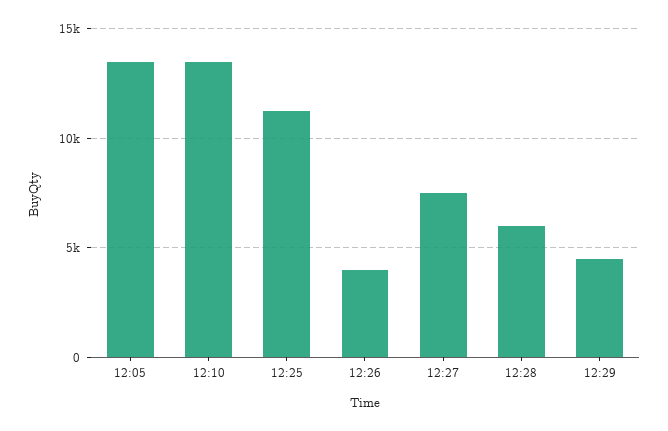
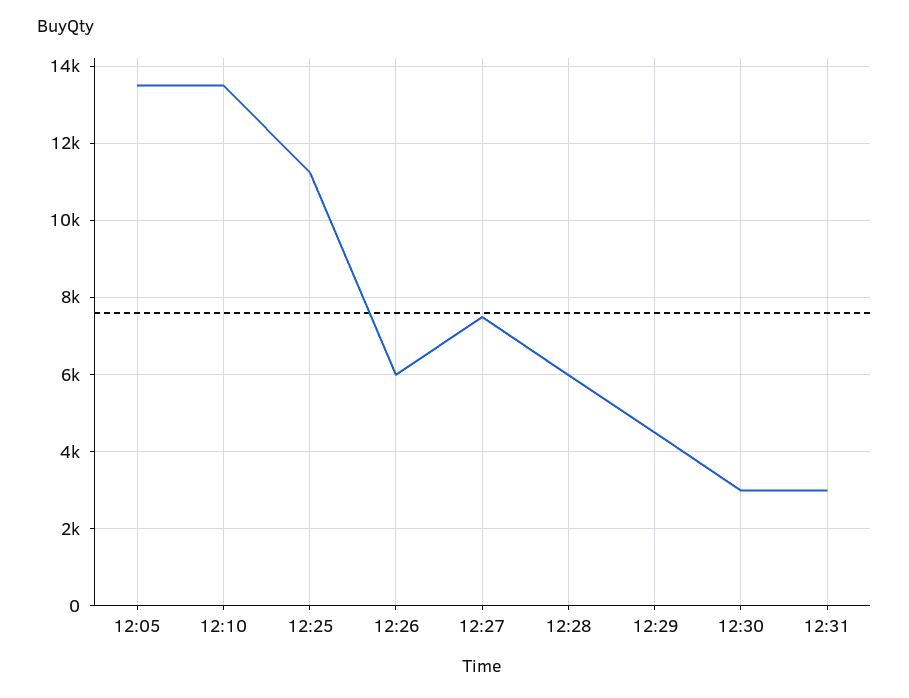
12:26: 4000 -> 6000
12:30: none -> 3000
12:31: none -> 3000

